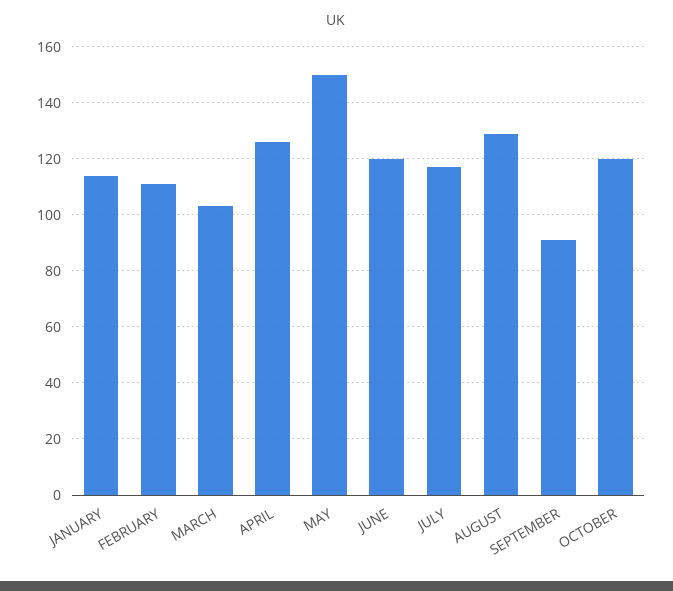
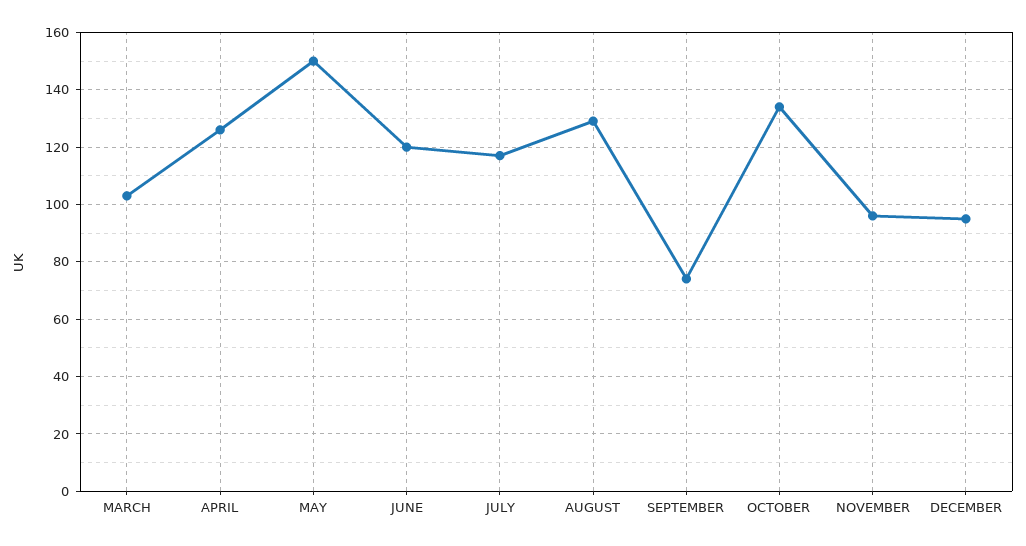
JANUARY: 115 -> none
FEBRUARY: 110 -> none
SEPTEMBER: 90 -> 75
OCTOBER: 120 -> 135
NOVEMBER: none -> 95
DECEMBER: none -> 95

